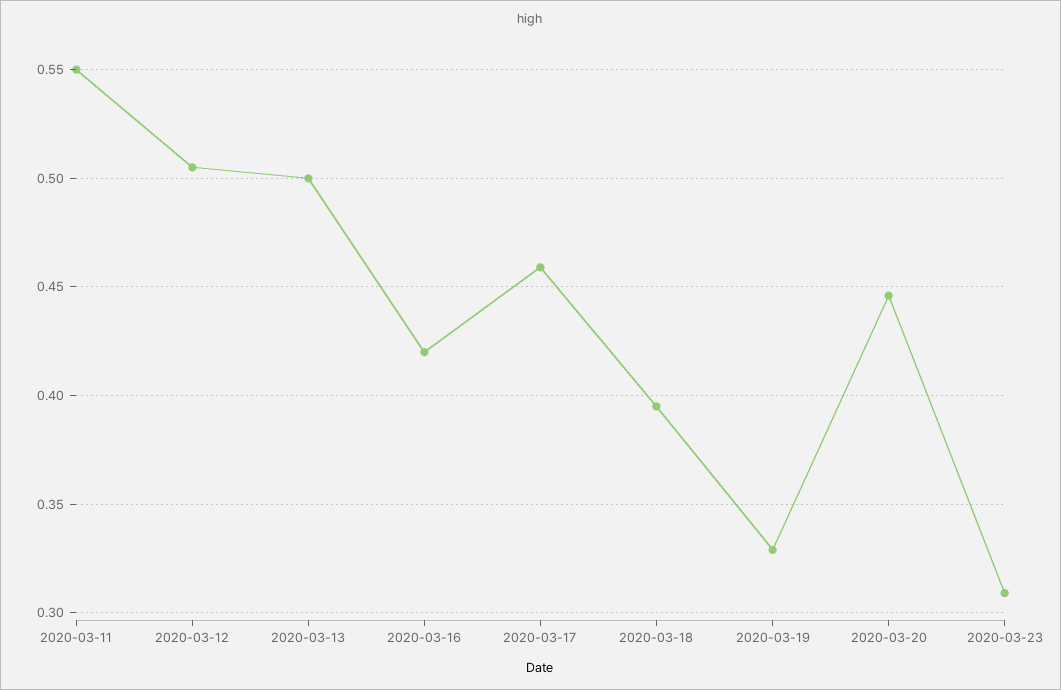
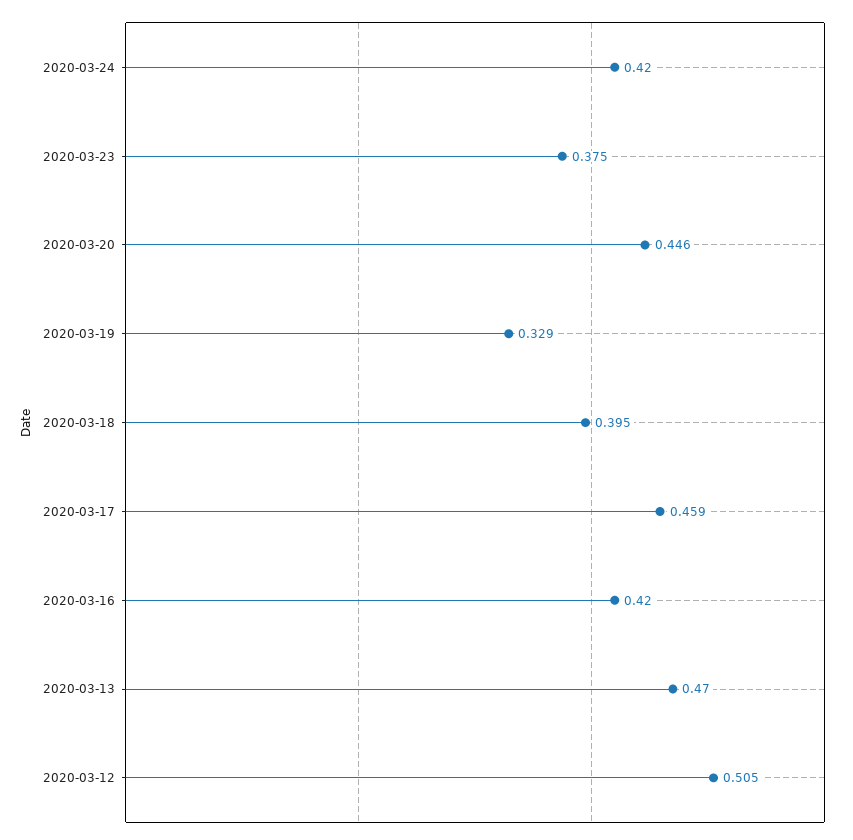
2020-03-11: 0.55 -> none
2020-03-13: 0.5 -> 0.47
2020-03-23: 0.31 -> 0.375
2020-03-24: none -> 0.42

